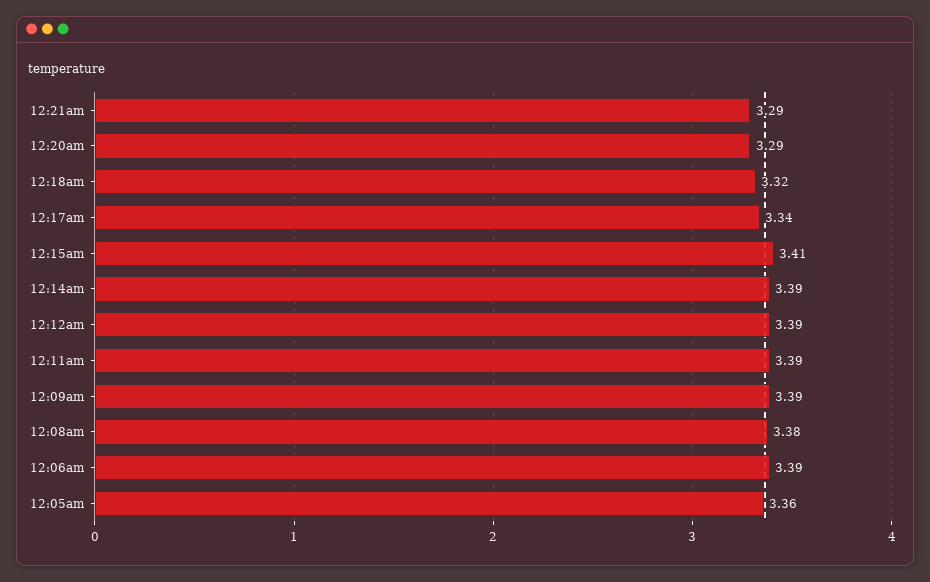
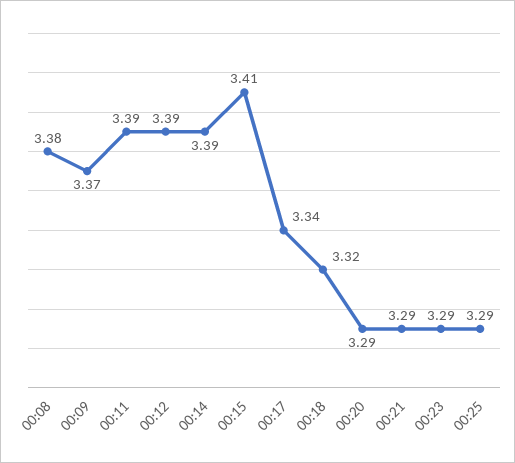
12:09am: 3.39 -> 3.37
12:06am: 3.39 -> none
12:05am: 3.36 -> none
00:23: none -> 3.29
00:25: none -> 3.29

